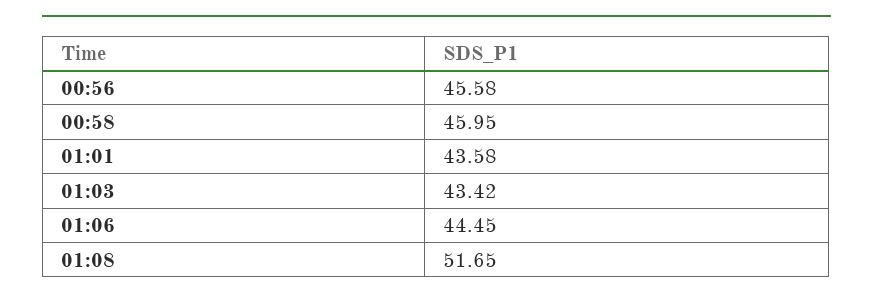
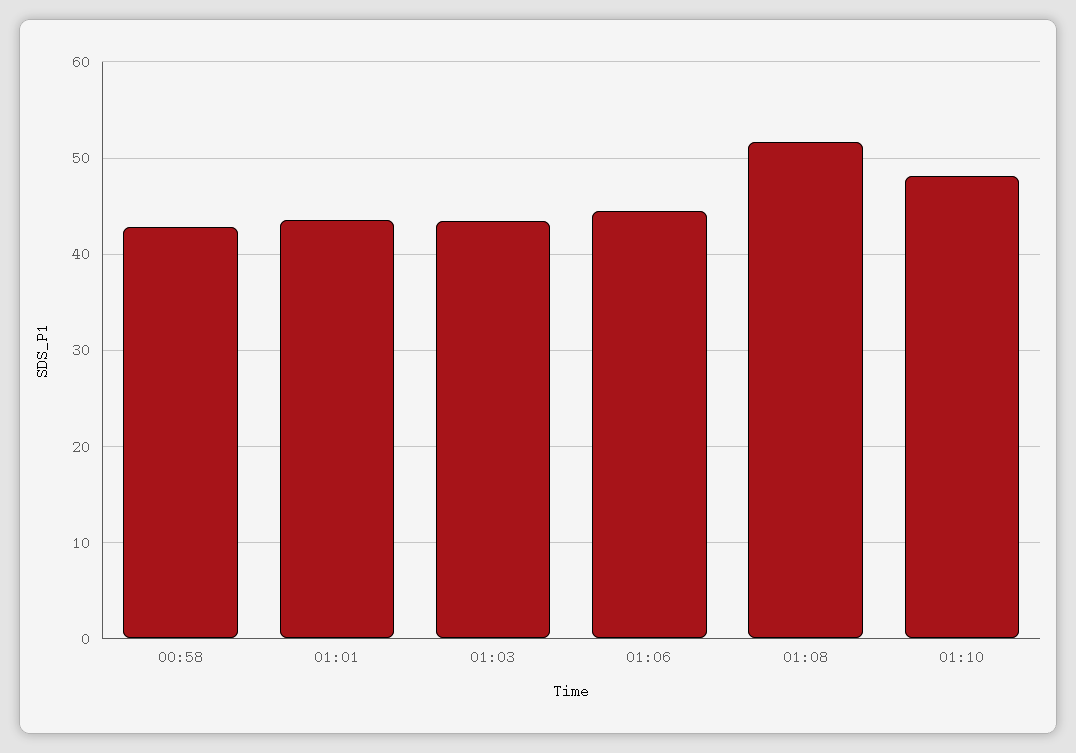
00:56: 45.58 -> none
00:58: 45.95 -> 43
01:10: none -> 48

